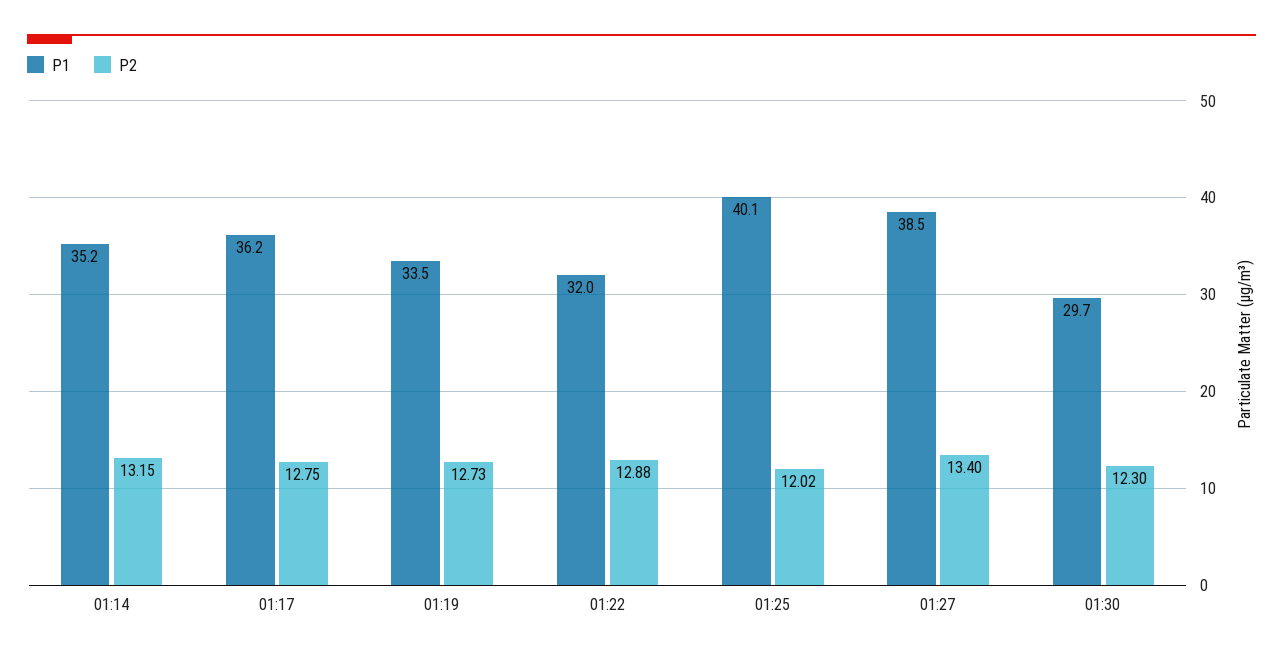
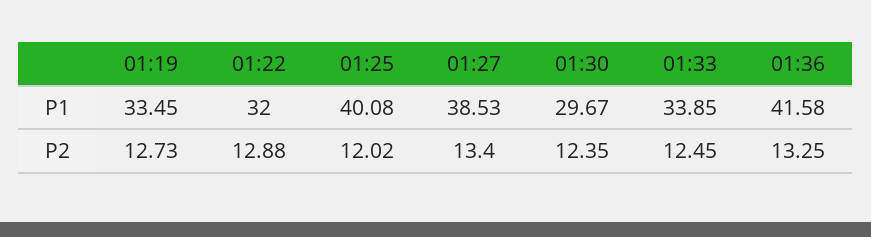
P1, 01:14: 35.2 -> none
P2, 01:14: 13.15 -> none
P1, 01:17: 36.2 -> none
P2, 01:17: 12.75 -> none
P2, 01:30: 12.3 -> 12.35
P1, 01:33: none -> 33.85
P1, 01:36: none -> 41.58
P2, 01:33: none -> 12.45
P2, 01:36: none -> 13.25

